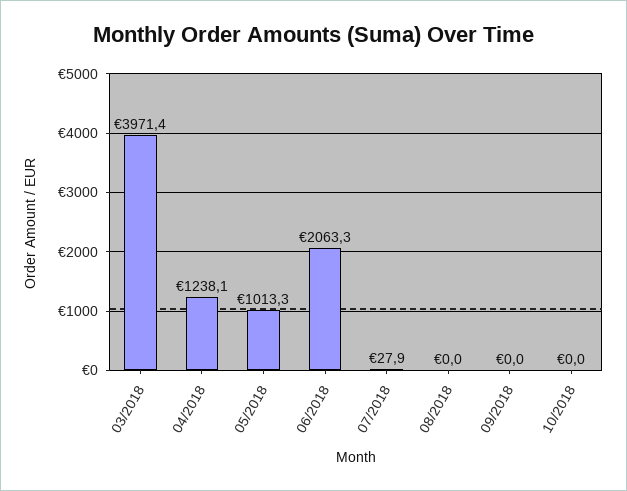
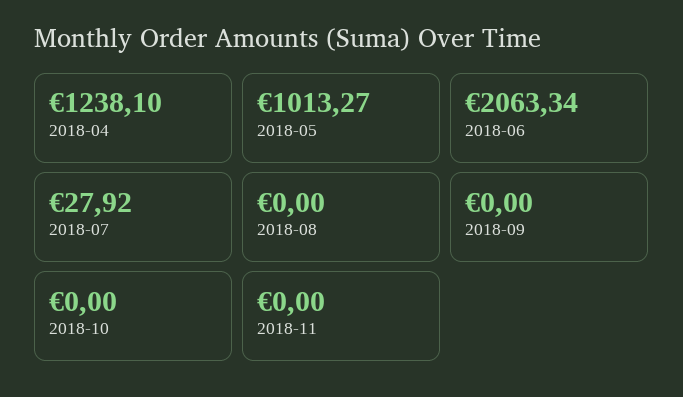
03/2018: 3971.4 -> none
2018-11: none -> 0

